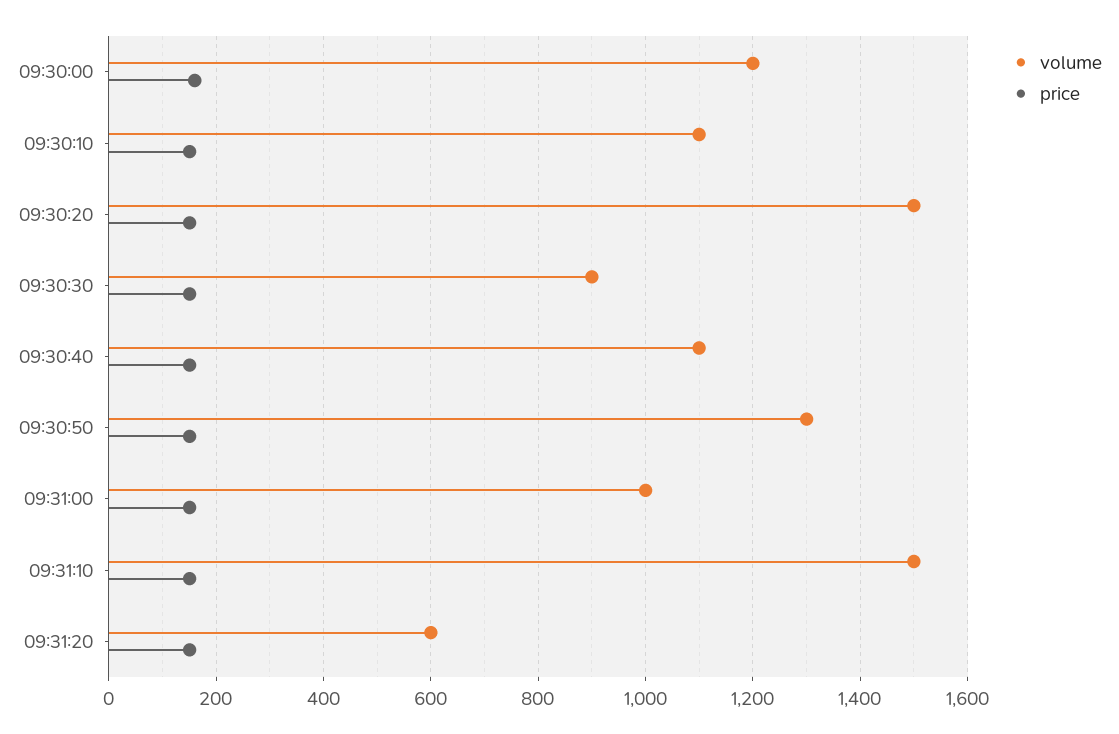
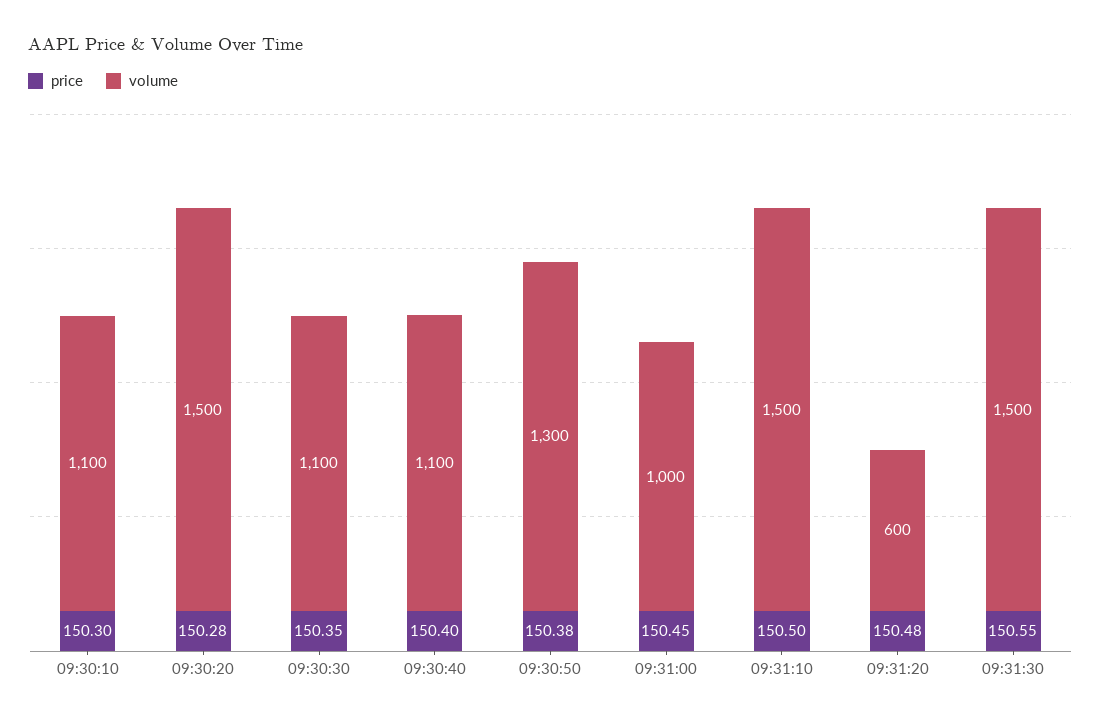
volume, 09:30:00: 1200 -> none
price, 09:30:00: 160 -> none
volume, 09:30:30: 900 -> 1100
price, 09:31:30: none -> 150.55
volume, 09:31:30: none -> 1500

